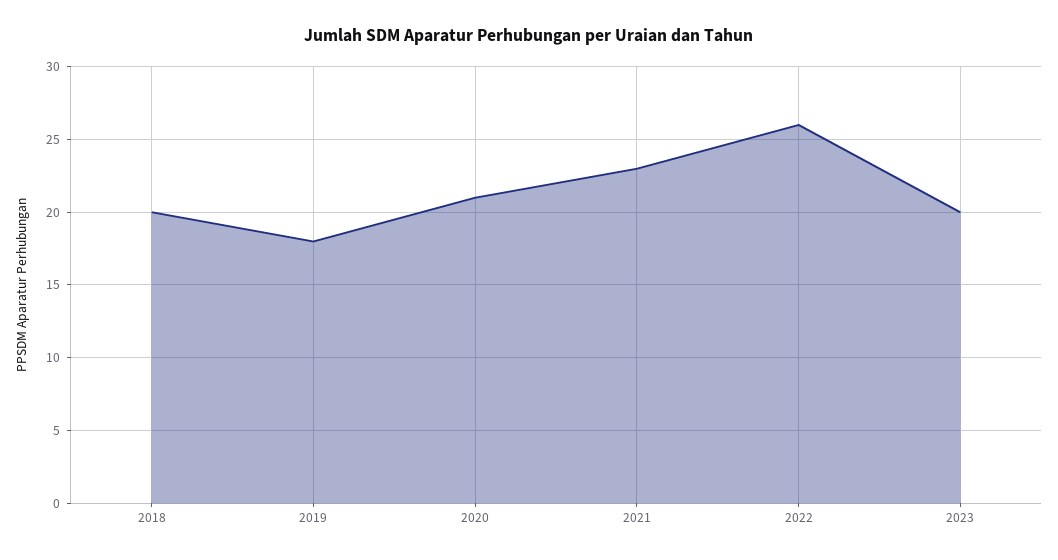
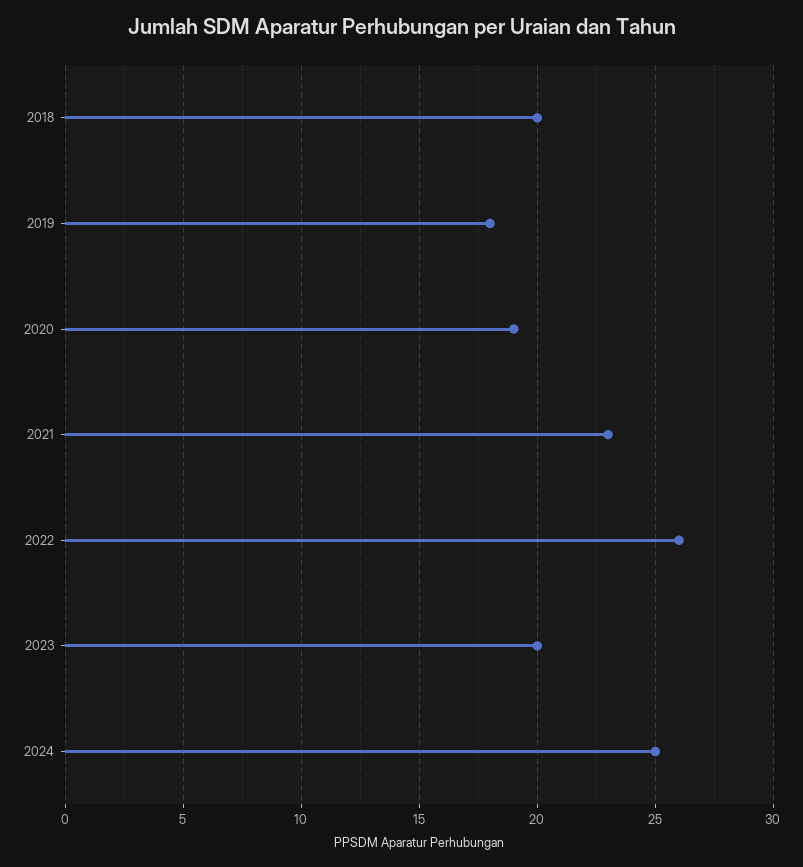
2020: 21 -> 19
2024: none -> 25

